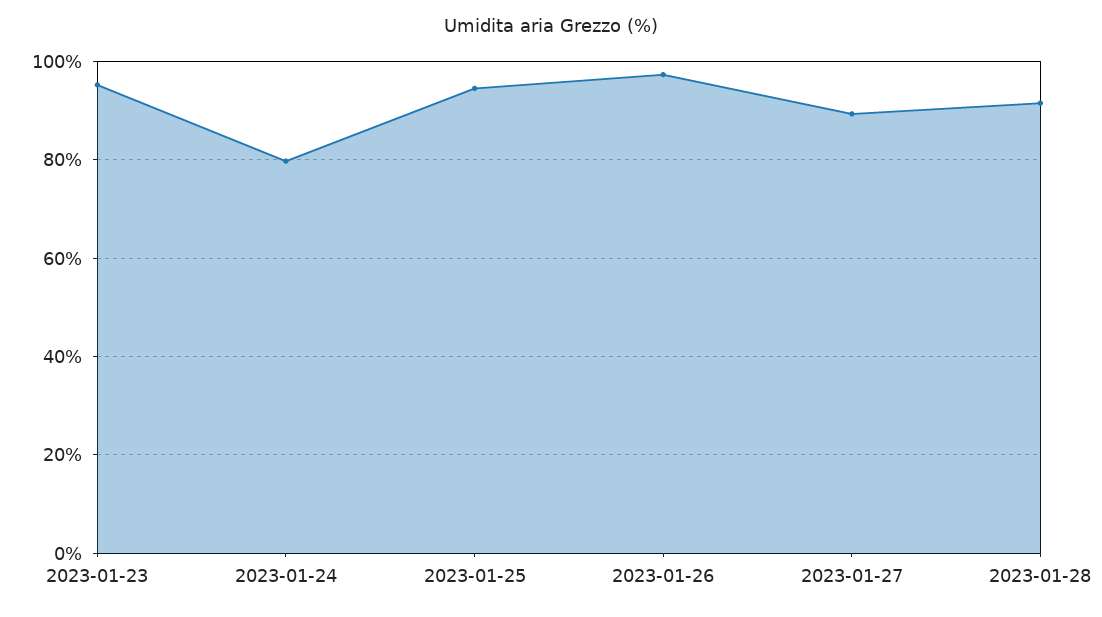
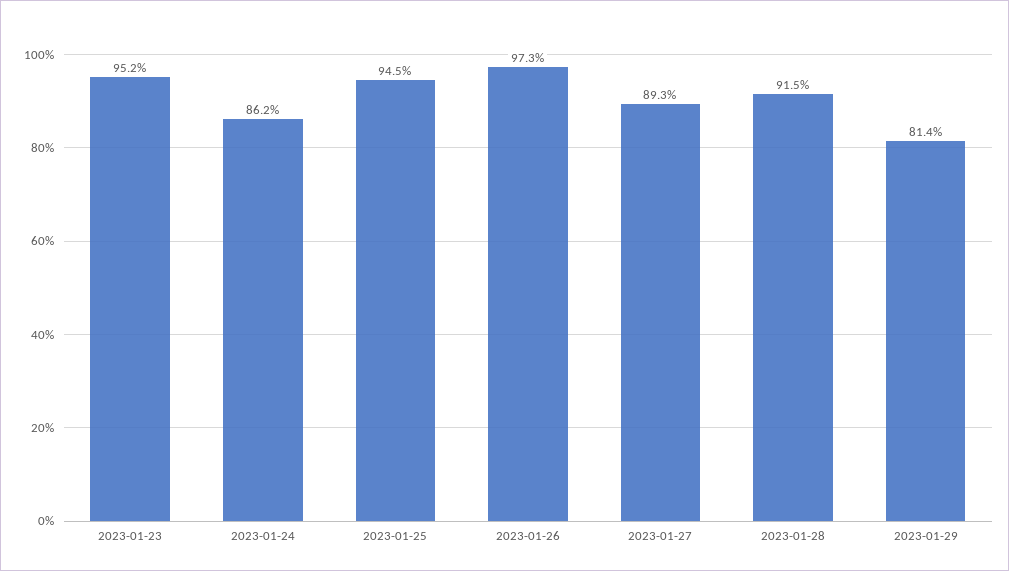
2023-01-24: 80 -> 86.2
2023-01-29: none -> 81.4

